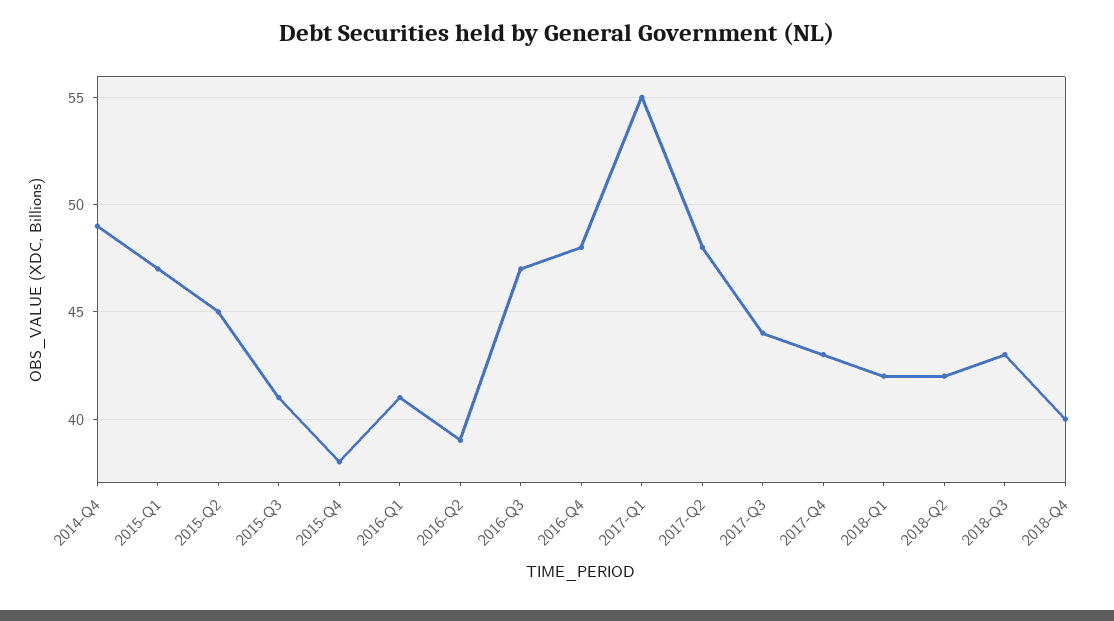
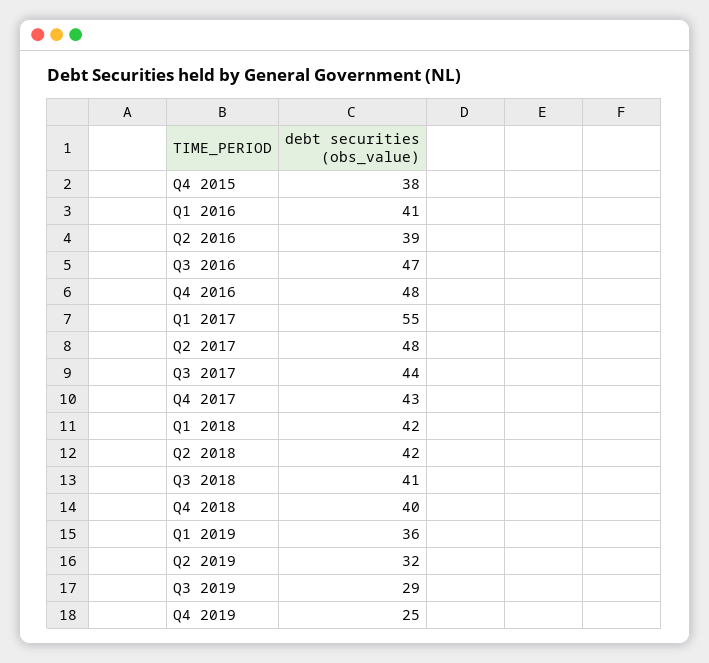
2014-Q4: 49 -> none
2015-Q1: 47 -> none
2015-Q2: 45 -> none
2015-Q3: 41 -> none
2018-Q3: 43 -> 41
Q1 2019: none -> 36
Q2 2019: none -> 32
Q3 2019: none -> 29
Q4 2019: none -> 25

